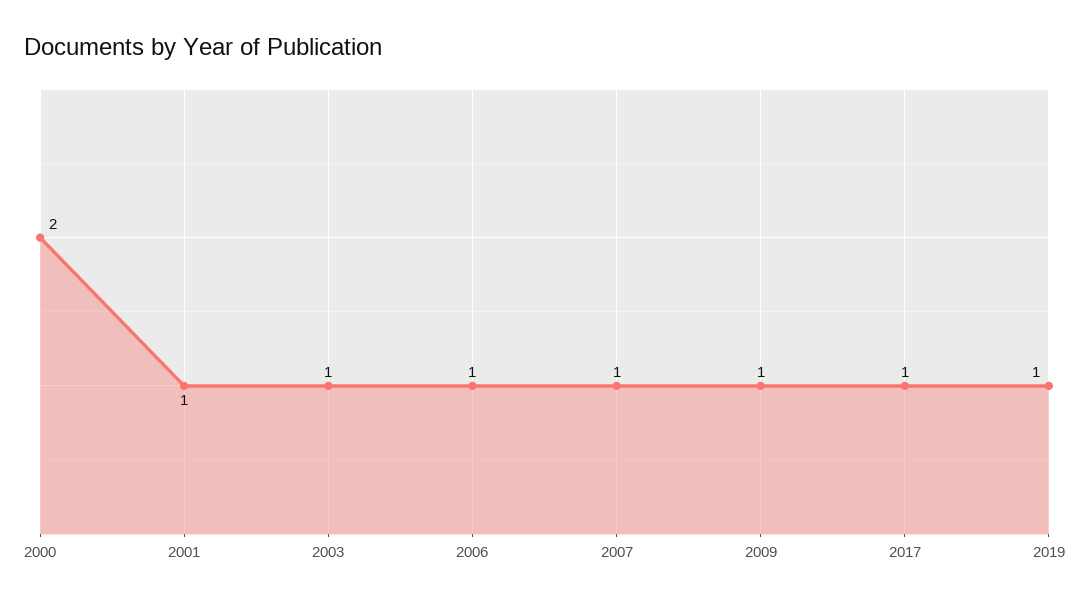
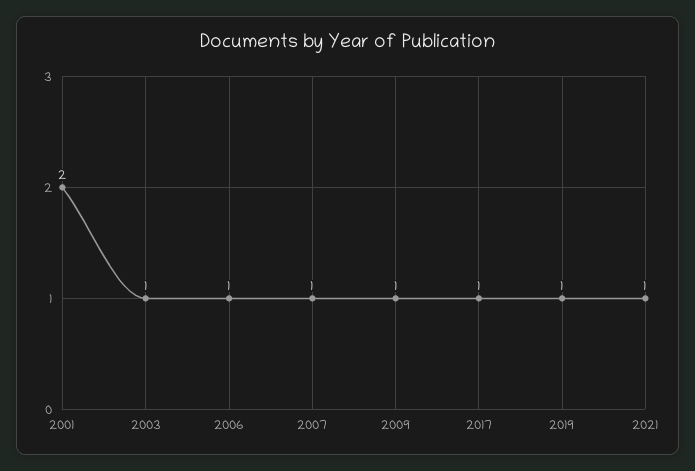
2000: 2 -> none
2001: 1 -> 2
2021: none -> 1

